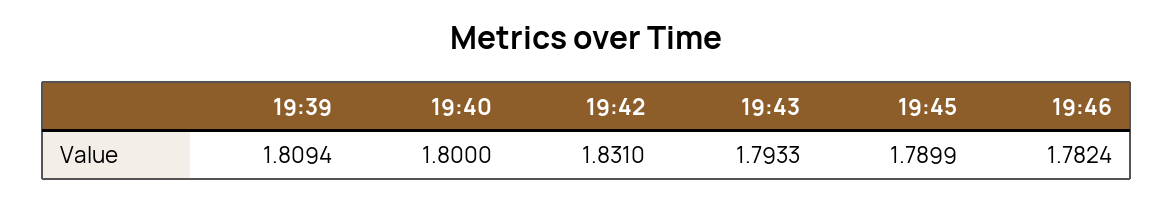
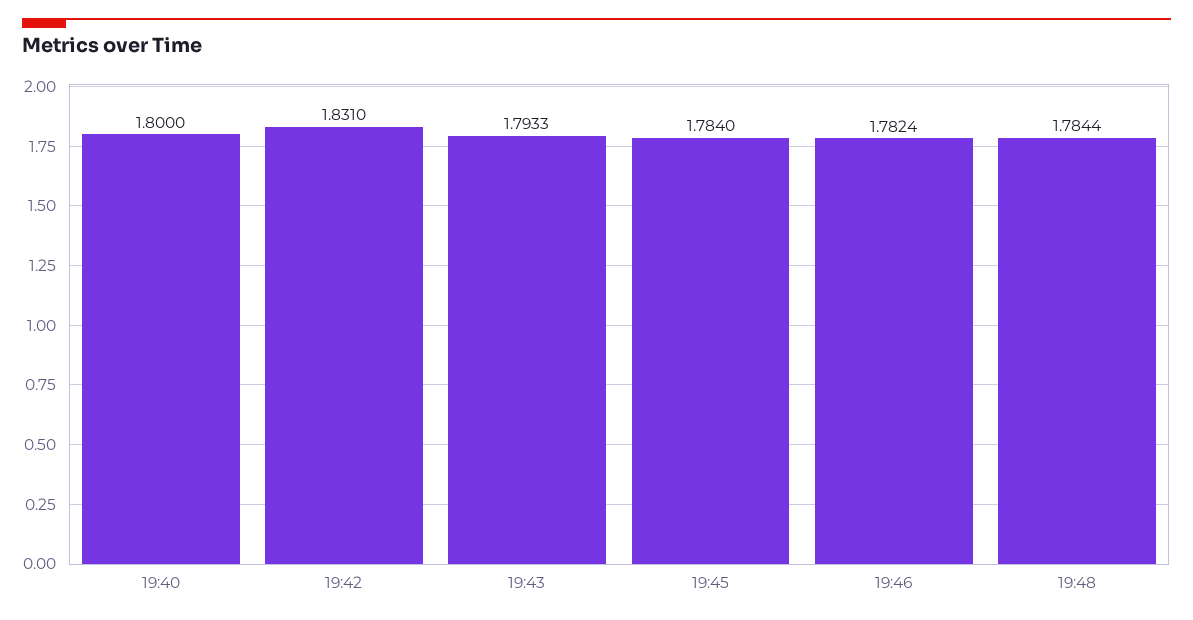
19:39: 1.8094 -> none
19:45: 1.7899 -> 1.784
19:48: none -> 1.7844

